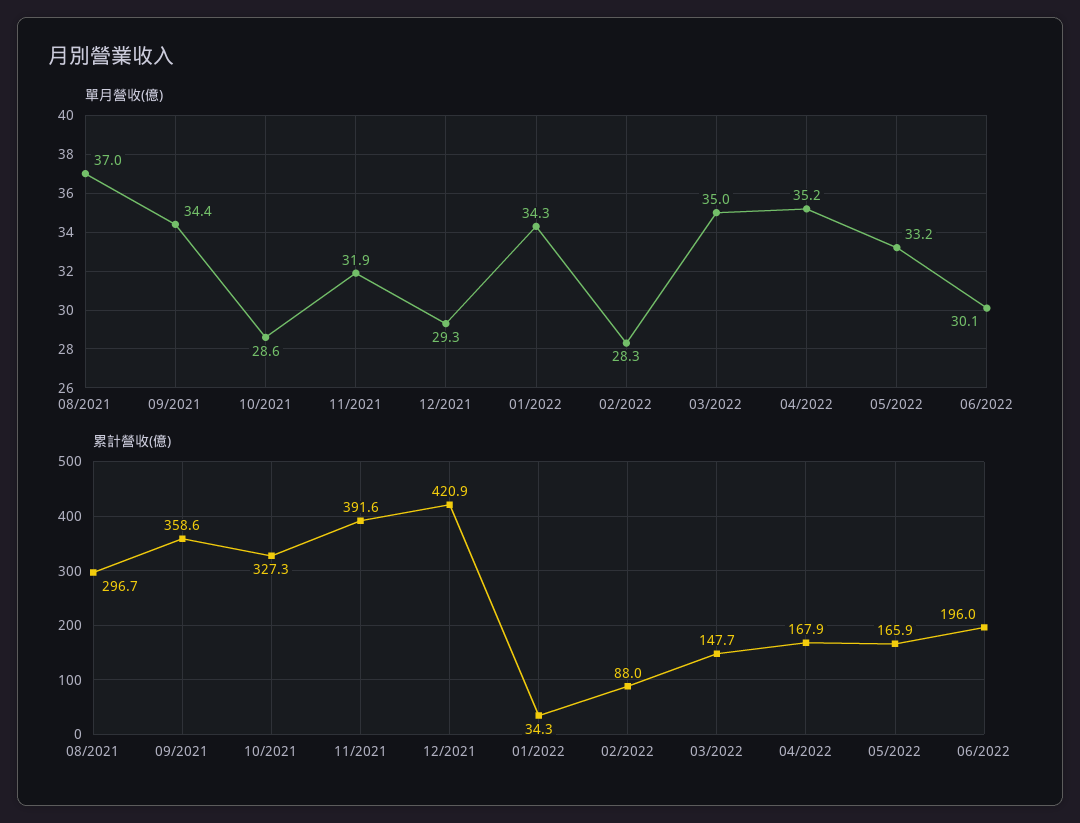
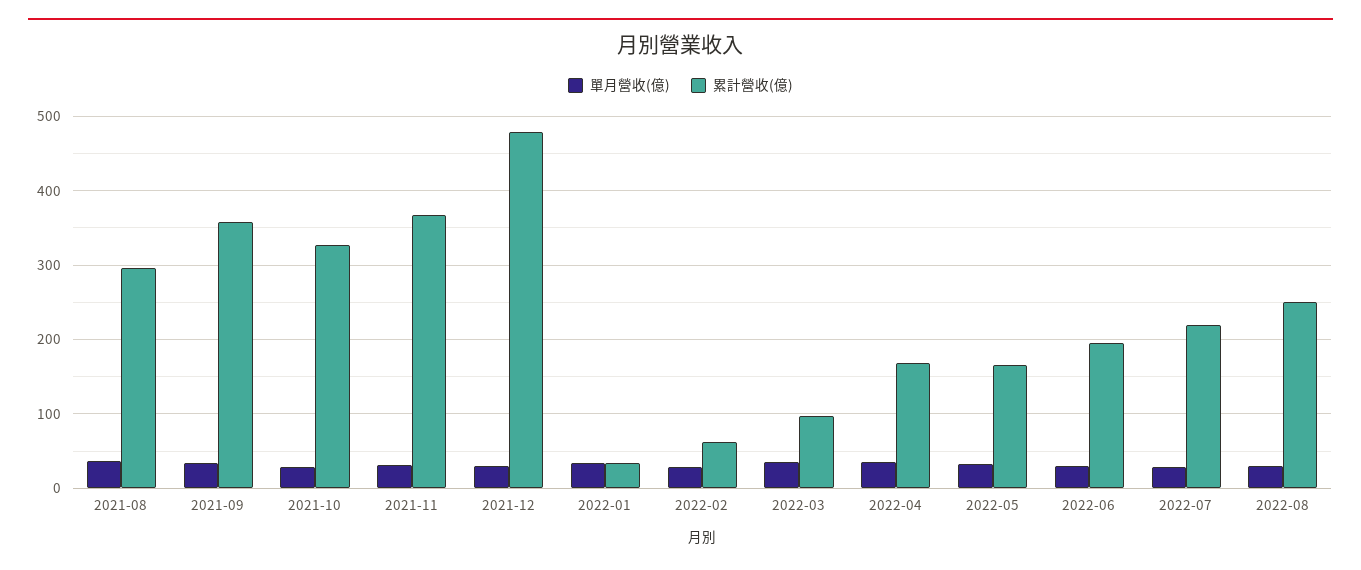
累計營收(億), 11/2021: 391.6 -> 370
累計營收(億), 12/2021: 420.9 -> 480
累計營收(億), 02/2022: 88 -> 60
累計營收(億), 03/2022: 147.7 -> 100
單月營收(億), 2022-07: none -> 30
累計營收(億), 2022-07: none -> 220
單月營收(億), 2022-08: none -> 30
累計營收(億), 2022-08: none -> 250

